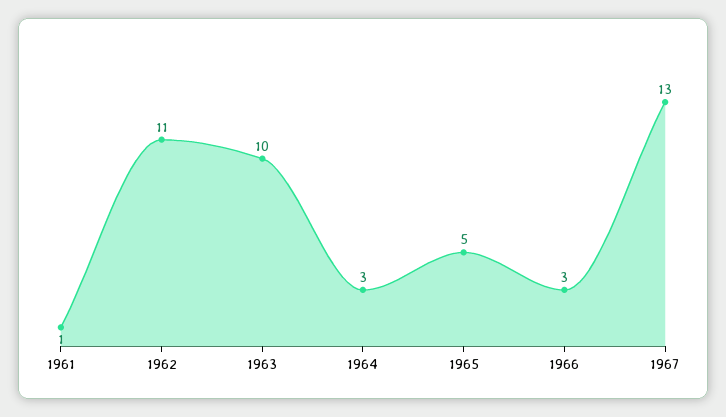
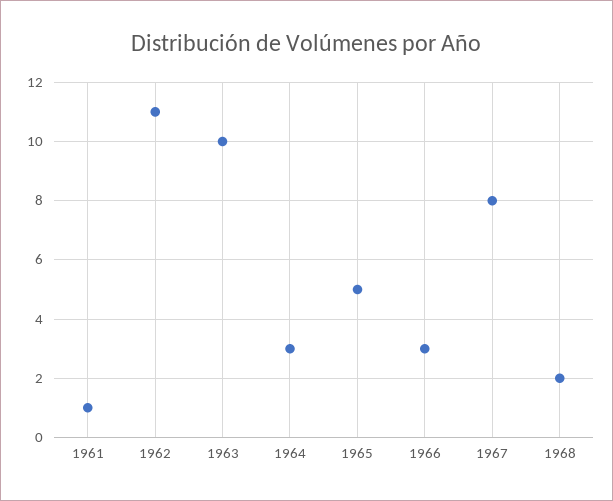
1967: 13 -> 8
1968: none -> 2

